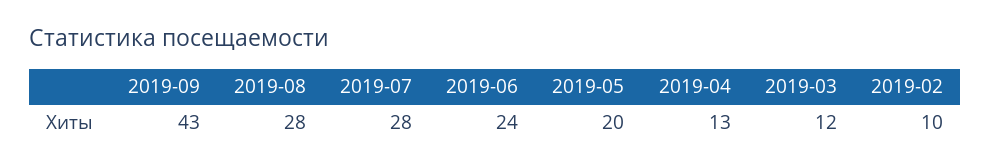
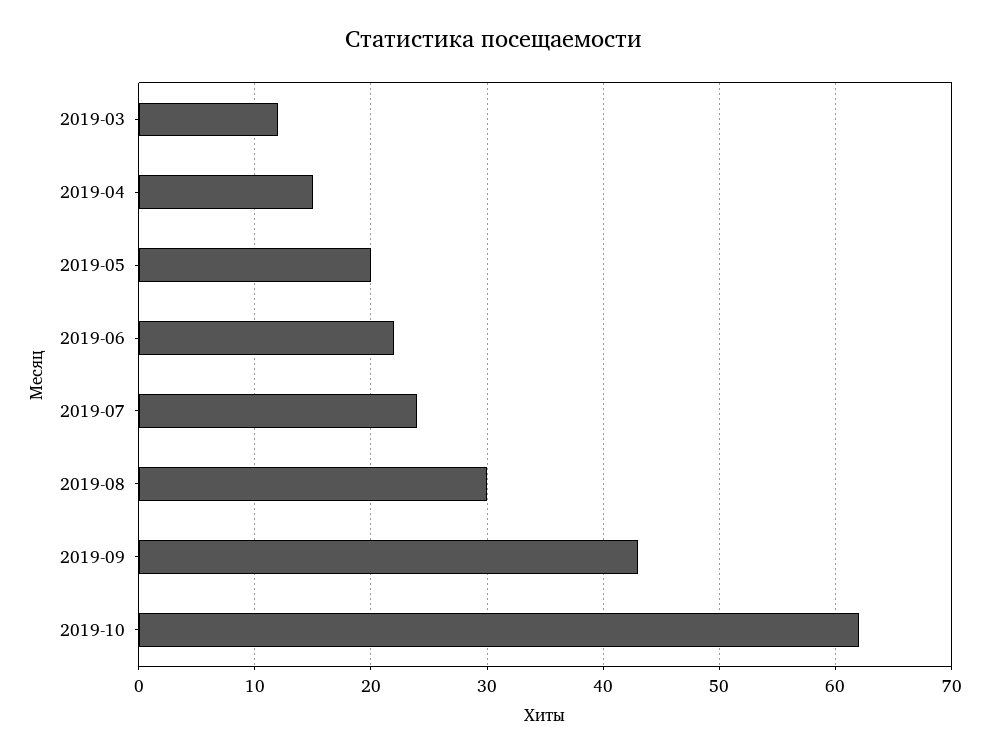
2019-08: 28 -> 30
2019-07: 28 -> 24
2019-06: 24 -> 22
2019-04: 13 -> 15
2019-02: 10 -> none
2019-10: none -> 62

